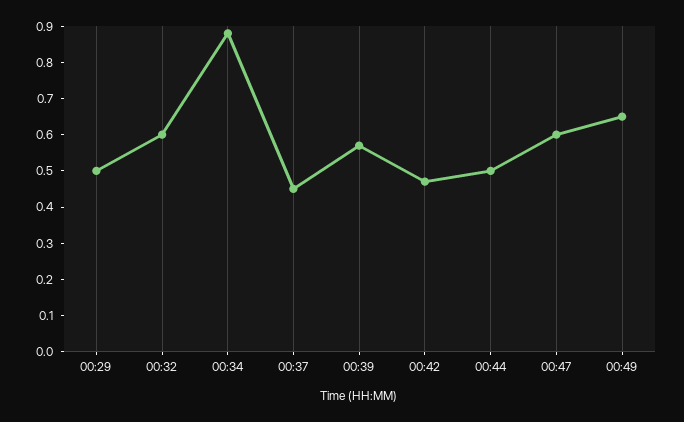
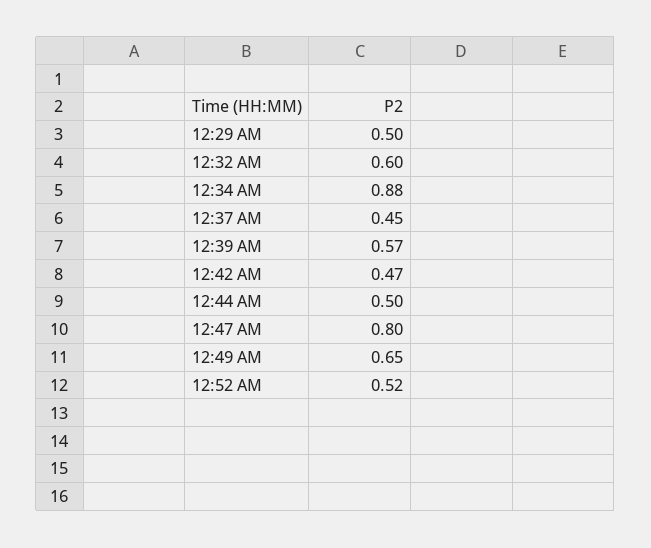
00:47: 0.6 -> 0.8
12:52 AM: none -> 0.52

